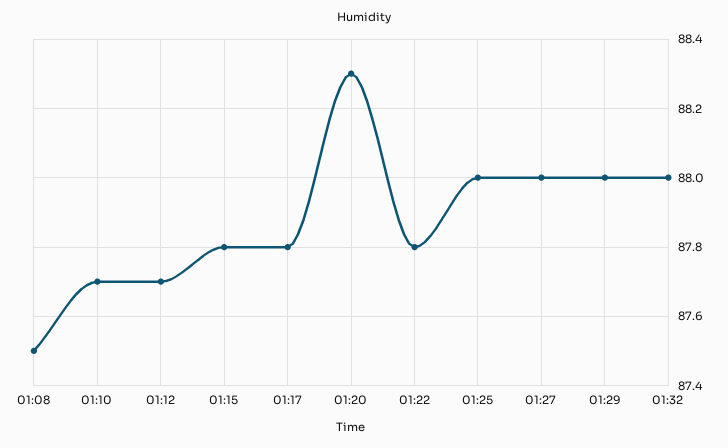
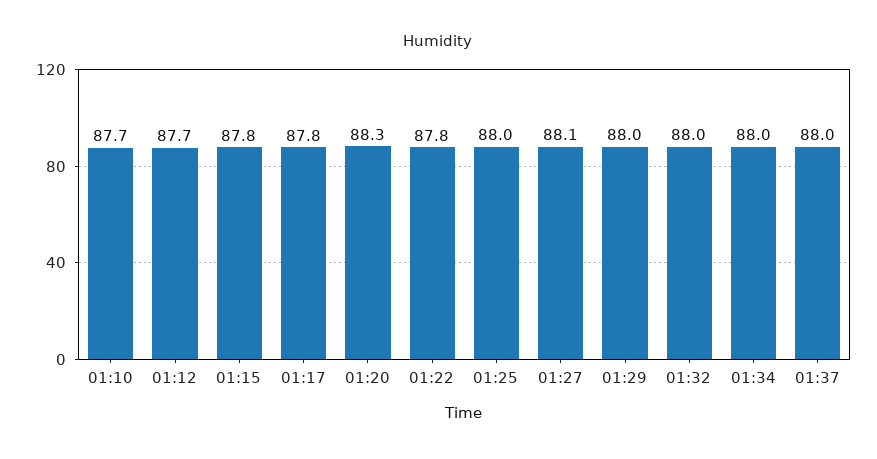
01:08: 87.5 -> none
01:27: 88 -> 88.1
01:34: none -> 88
01:37: none -> 88

